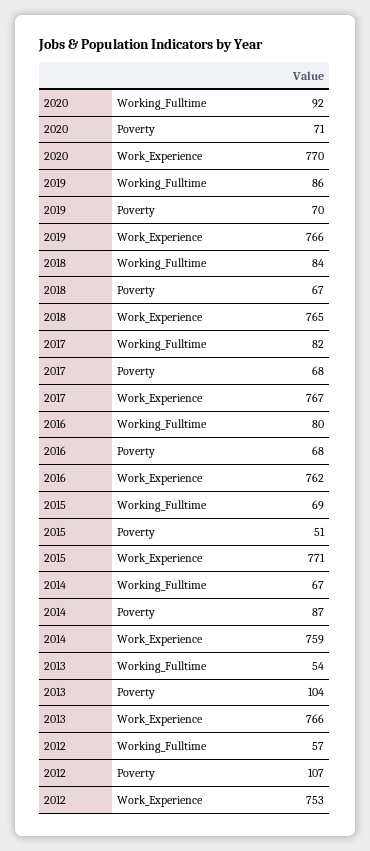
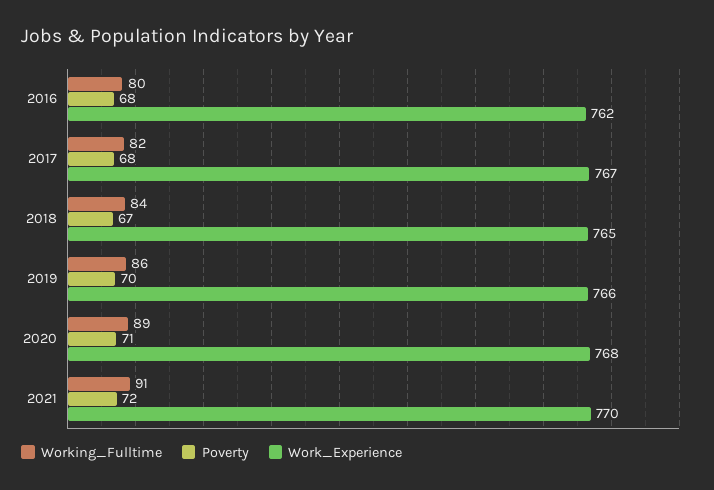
Working_Fulltime, 2020: 92 -> 89
Work_Experience, 2020: 770 -> 768
Working_Fulltime, 2015: 69 -> none
Poverty, 2015: 51 -> none
Work_Experience, 2015: 771 -> none
Working_Fulltime, 2014: 67 -> none
Poverty, 2014: 87 -> none
Work_Experience, 2014: 759 -> none
Working_Fulltime, 2013: 54 -> none
Poverty, 2013: 104 -> none
Work_Experience, 2013: 766 -> none
Working_Fulltime, 2012: 57 -> none
Poverty, 2012: 107 -> none
Work_Experience, 2012: 753 -> none
Working_Fulltime, 2021: none -> 91
Poverty, 2021: none -> 72
Work_Experience, 2021: none -> 770

